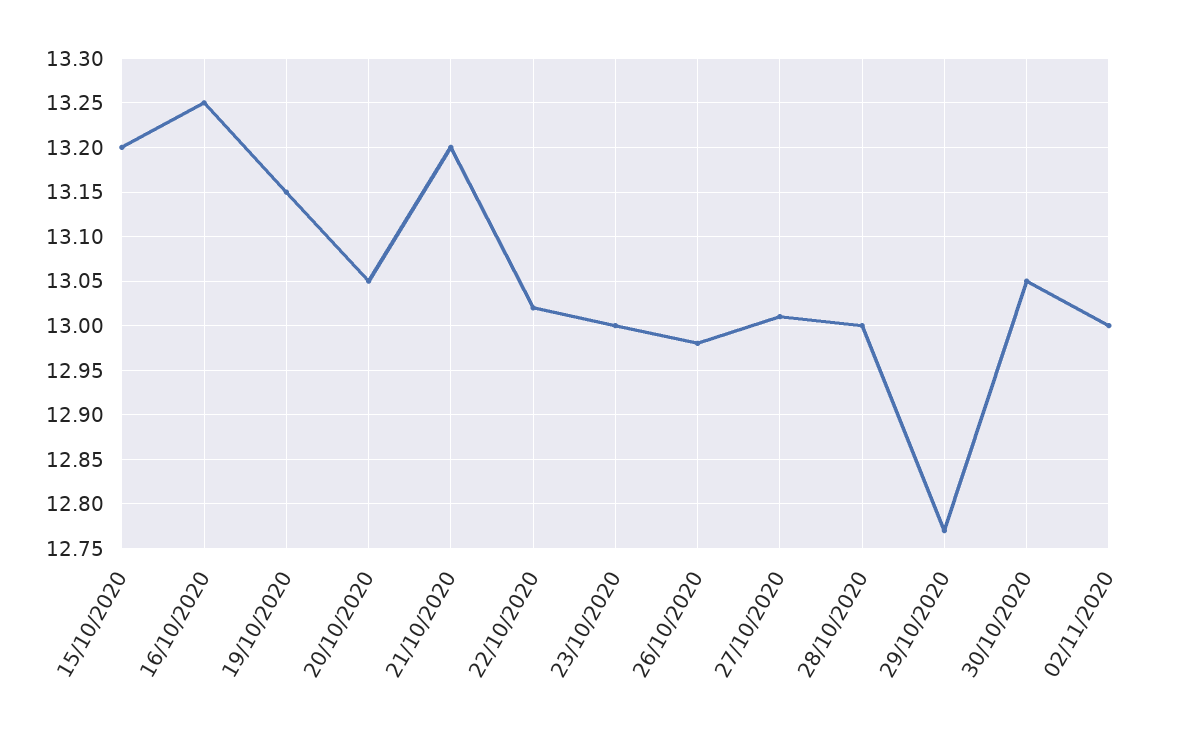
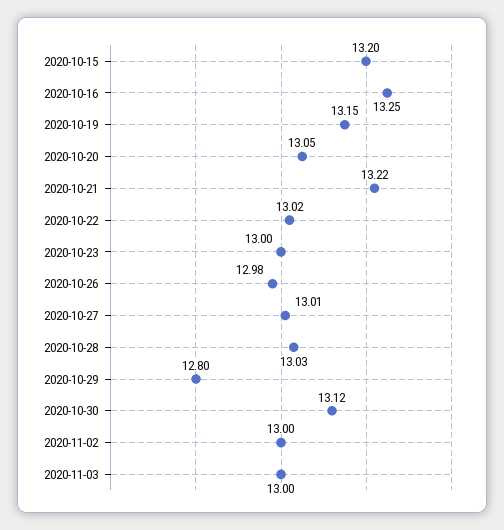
21/10/2020: 13.2 -> 13.22
28/10/2020: 13 -> 13.03
29/10/2020: 12.77 -> 12.8
30/10/2020: 13.05 -> 13.12
2020-11-03: none -> 13

